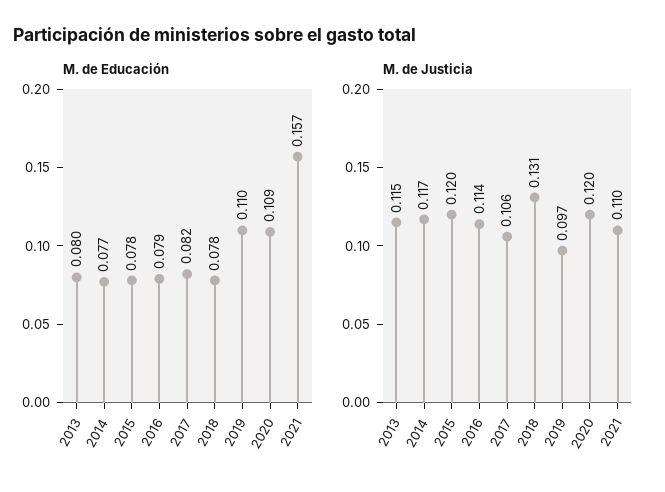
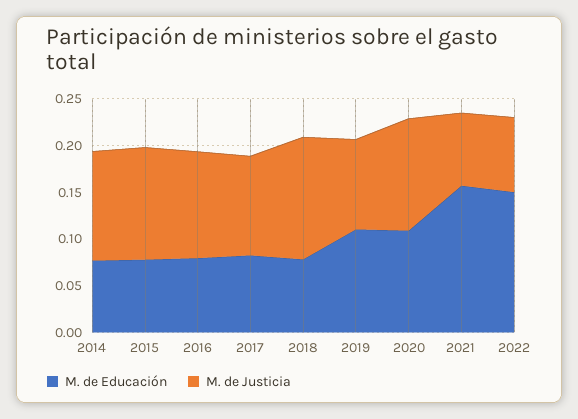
M. de Educación, 2013: 0.08 -> none
M. de Justicia, 2013: 0.115 -> none
M. de Justicia, 2021: 0.11 -> 0.08
M. de Educación, 2022: none -> 0.15
M. de Justicia, 2022: none -> 0.08

